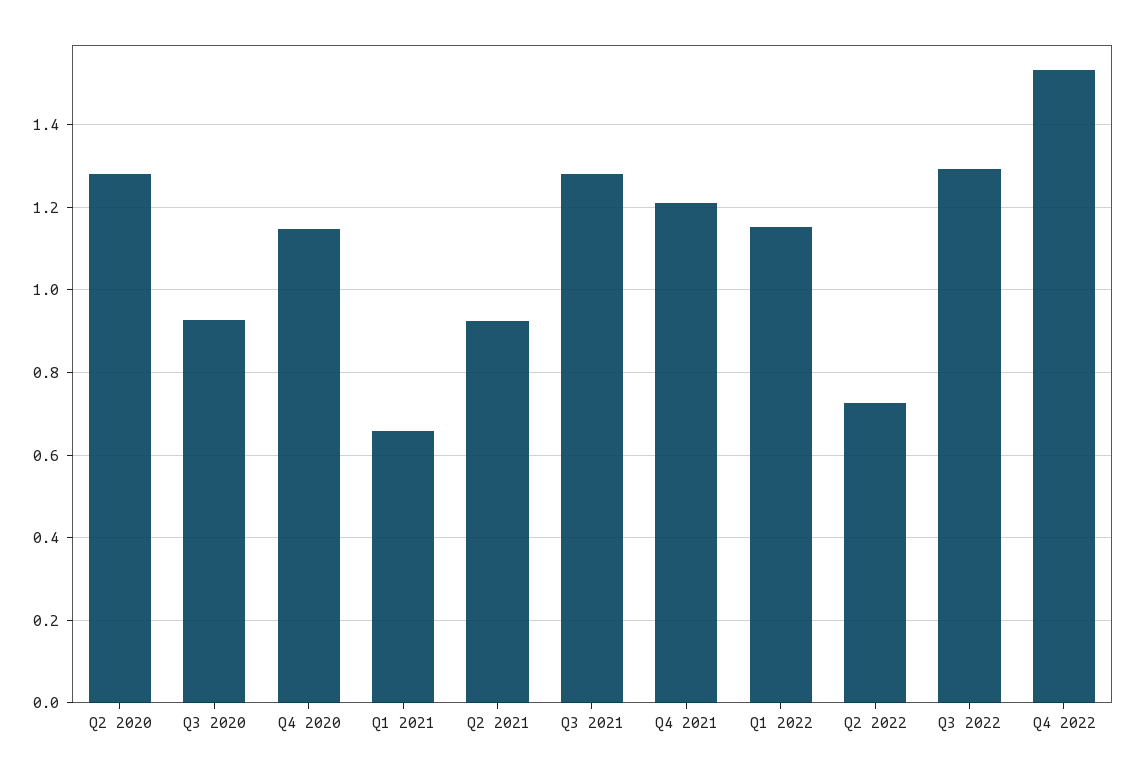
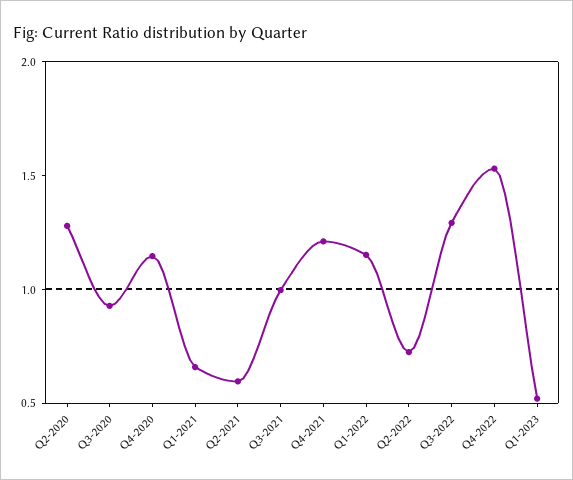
Q2 2021: 0.92 -> 0.6
Q3 2021: 1.28 -> 1
Q1-2023: none -> 0.5

